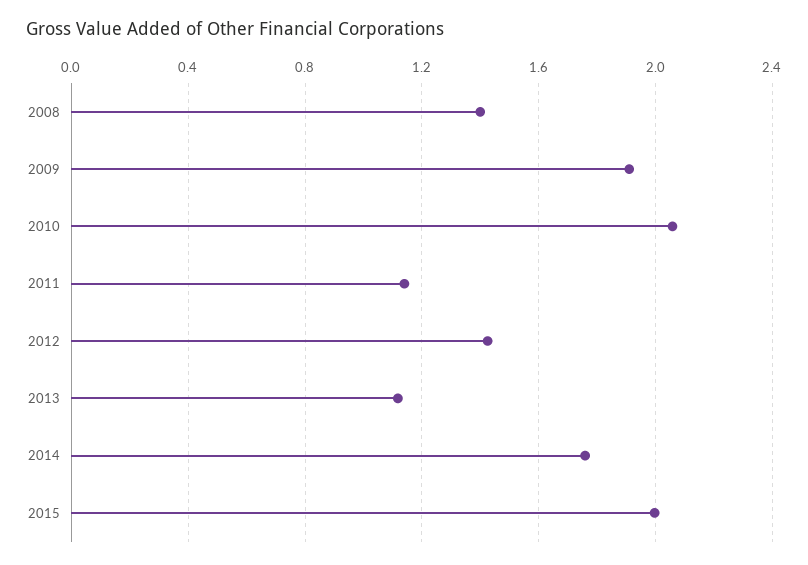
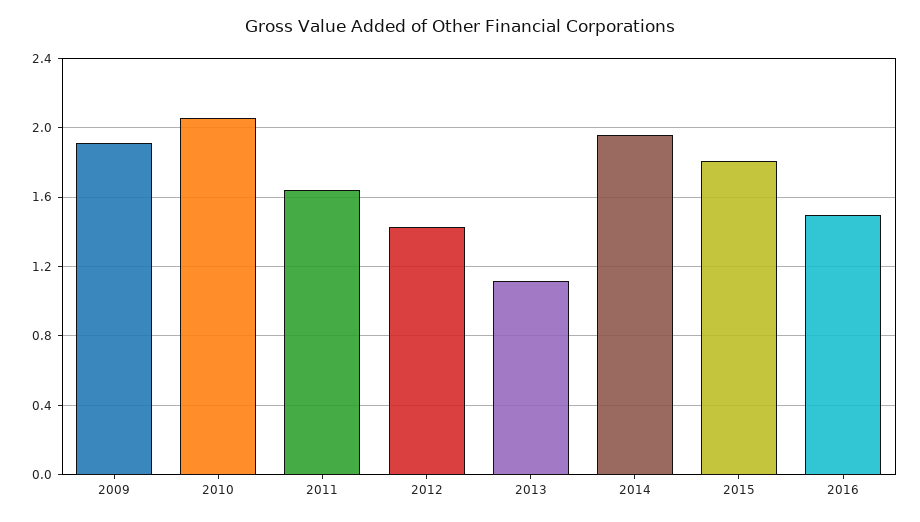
2008: 1.4 -> none
2011: 1.15 -> 1.65
2014: 1.75 -> 1.95
2015: 2 -> 1.8
2016: none -> 1.5

